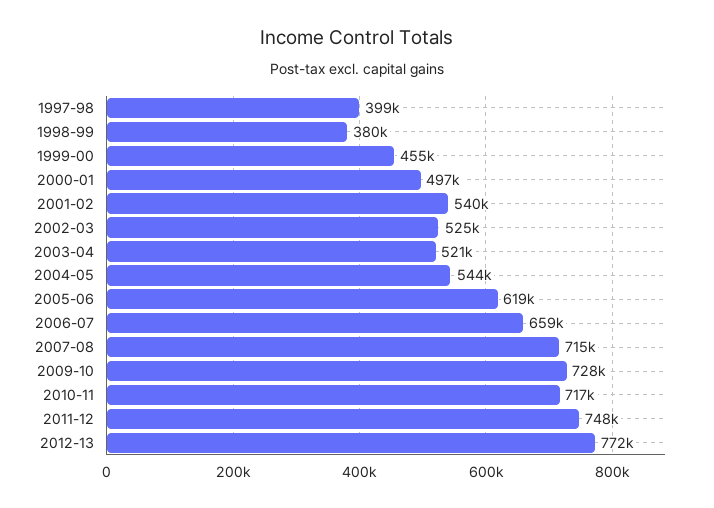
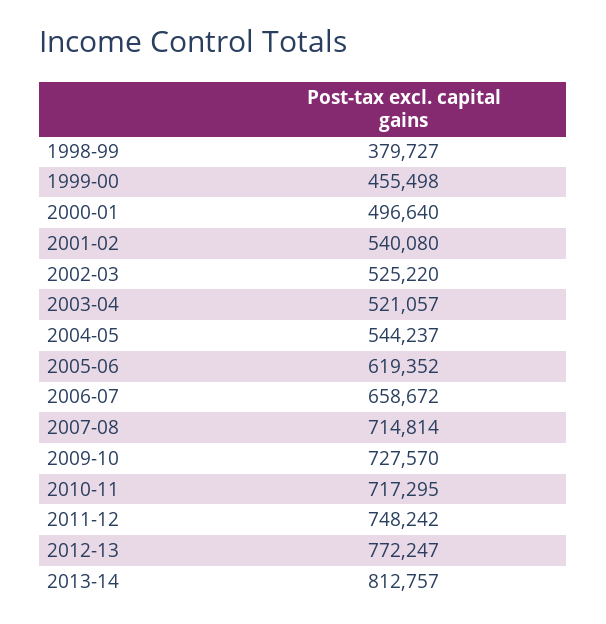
1997-98: 399000 -> none
2013-14: none -> 812757

